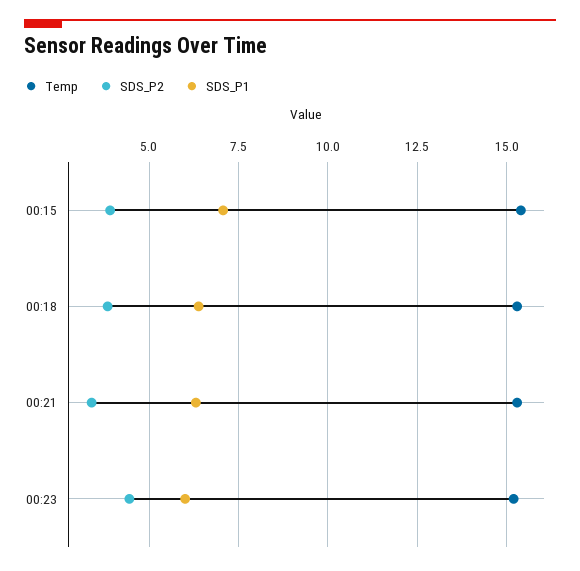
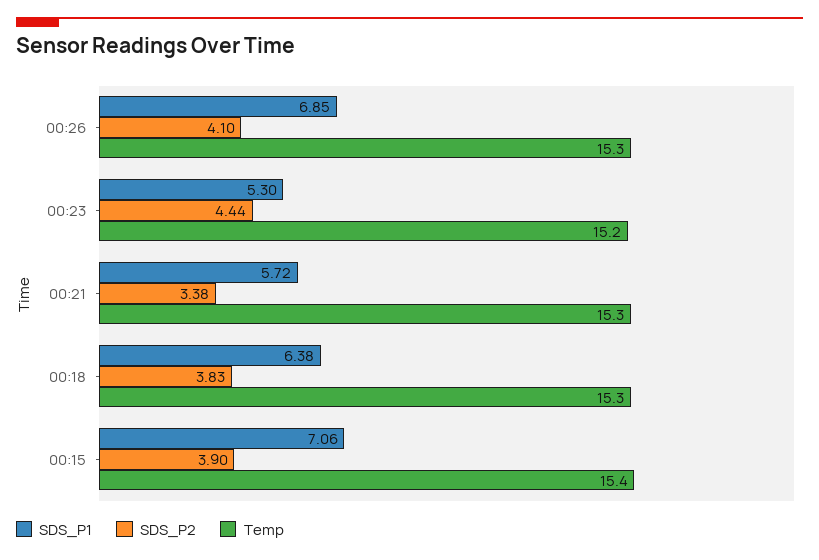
SDS_P1, 00:21: 6.25 -> 5.72
SDS_P1, 00:23: 6 -> 5.3
SDS_P1, 00:26: none -> 6.85
SDS_P2, 00:26: none -> 4.1
Temp, 00:26: none -> 15.3

